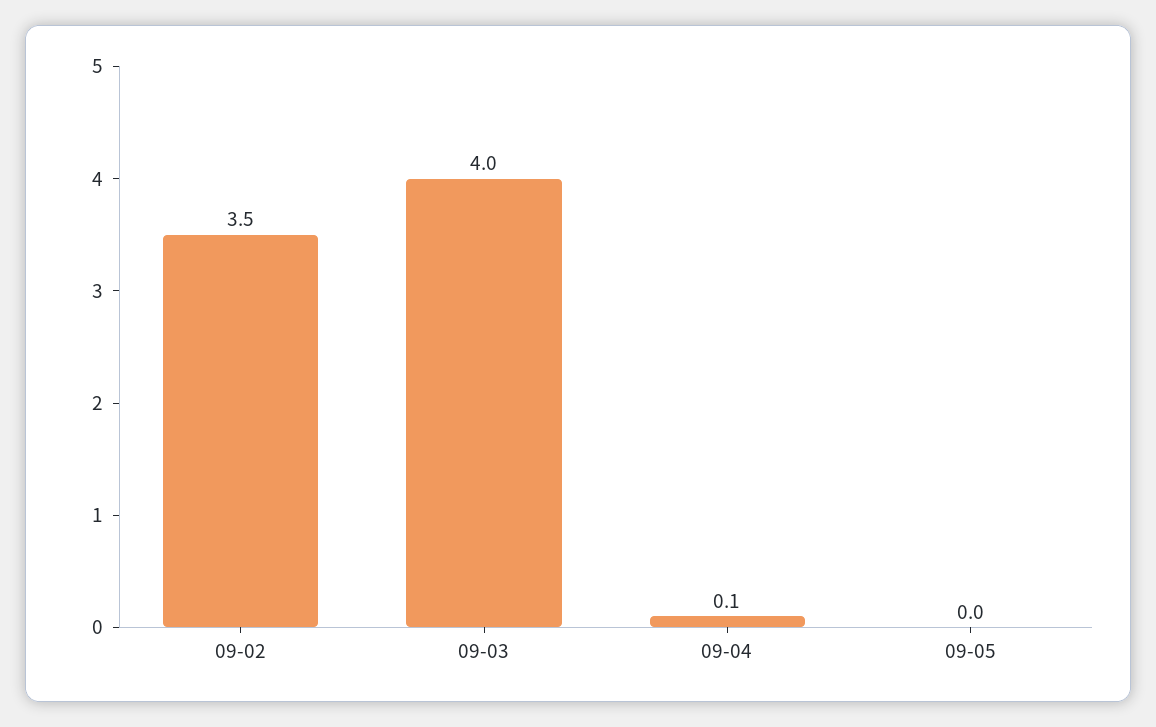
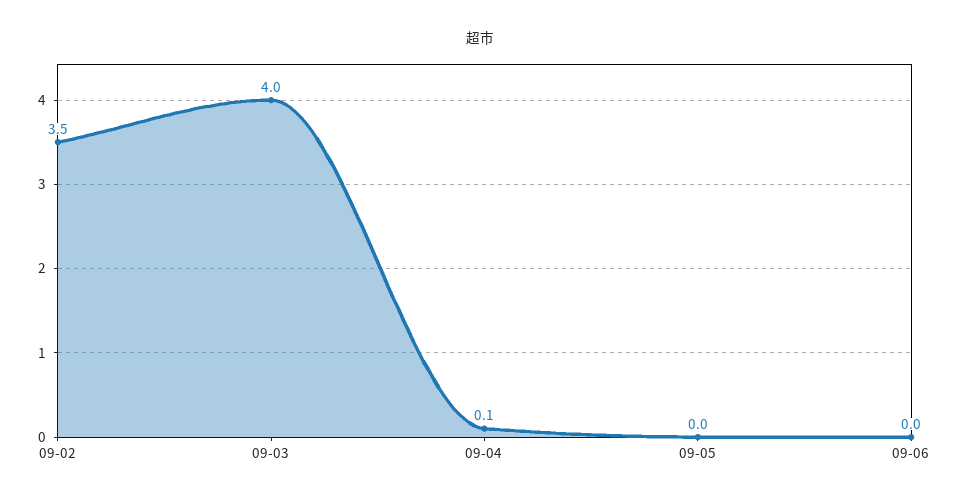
09-06: none -> 0

